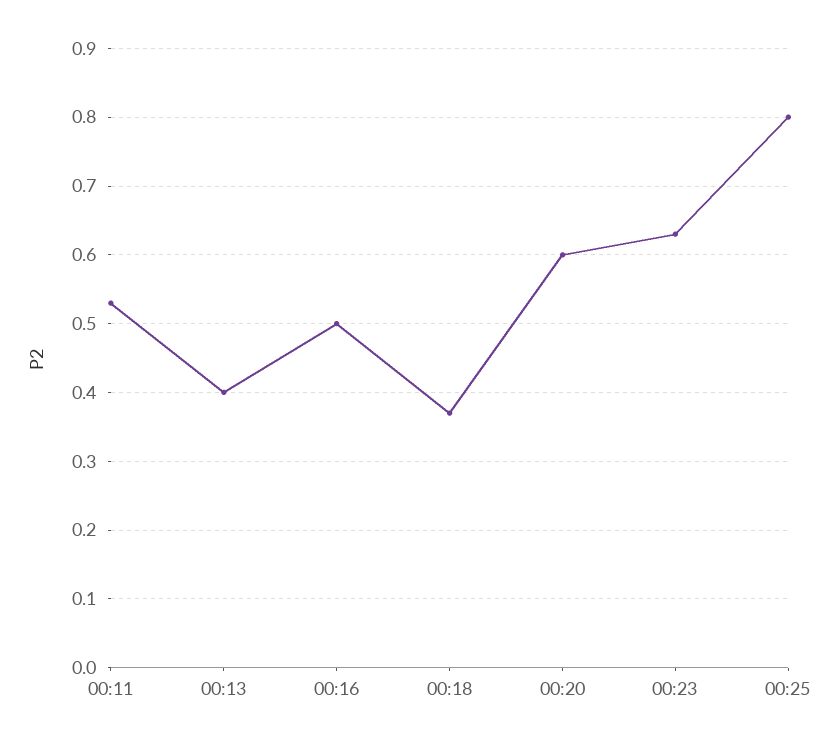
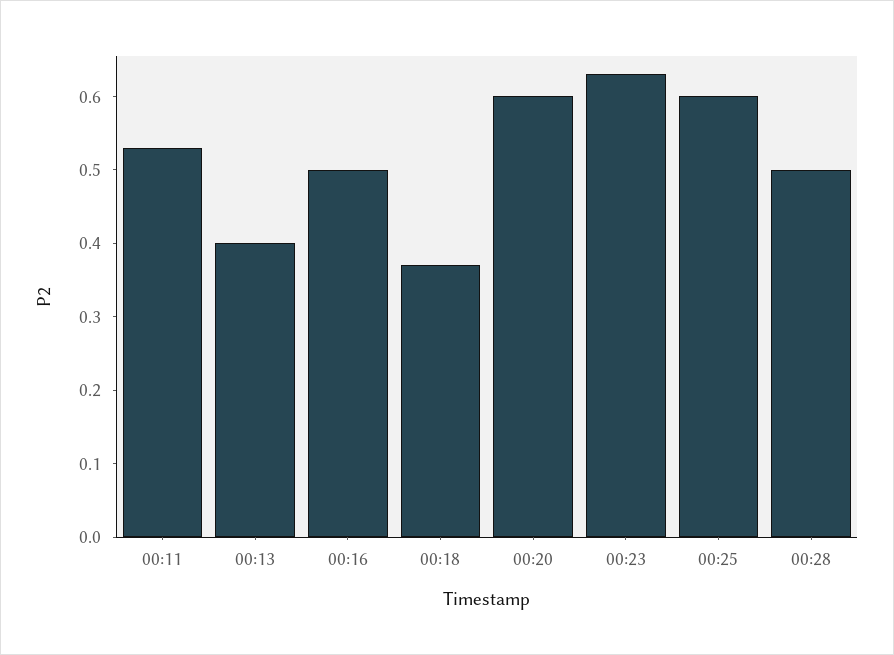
00:25: 0.8 -> 0.6
00:28: none -> 0.5

